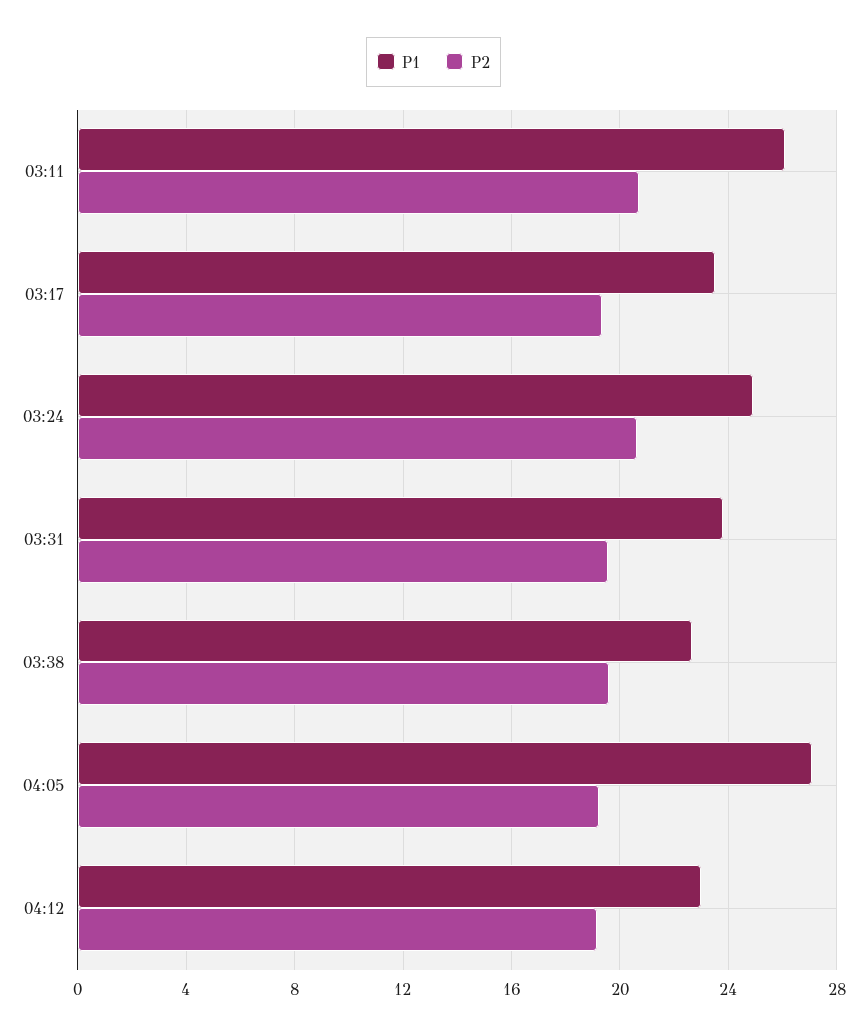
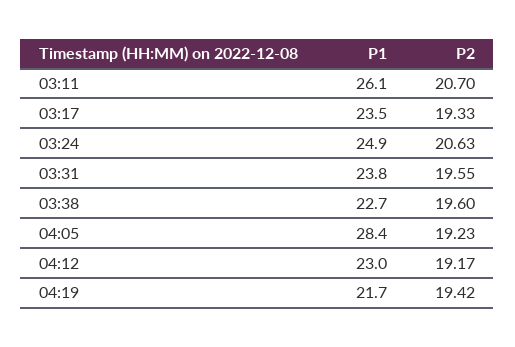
P1, 04:05: 27 -> 28.4
P1, 04:19: none -> 21.7
P2, 04:19: none -> 19.42

